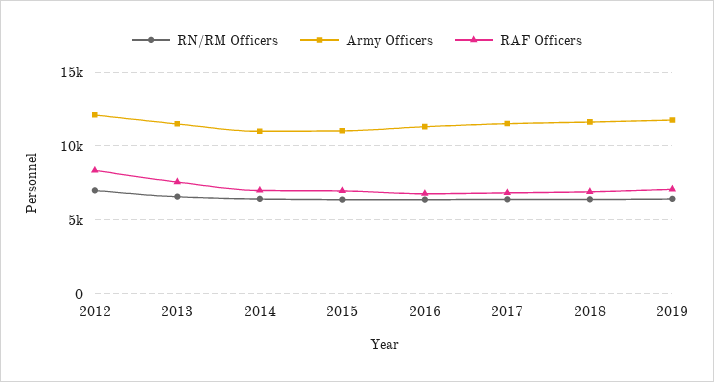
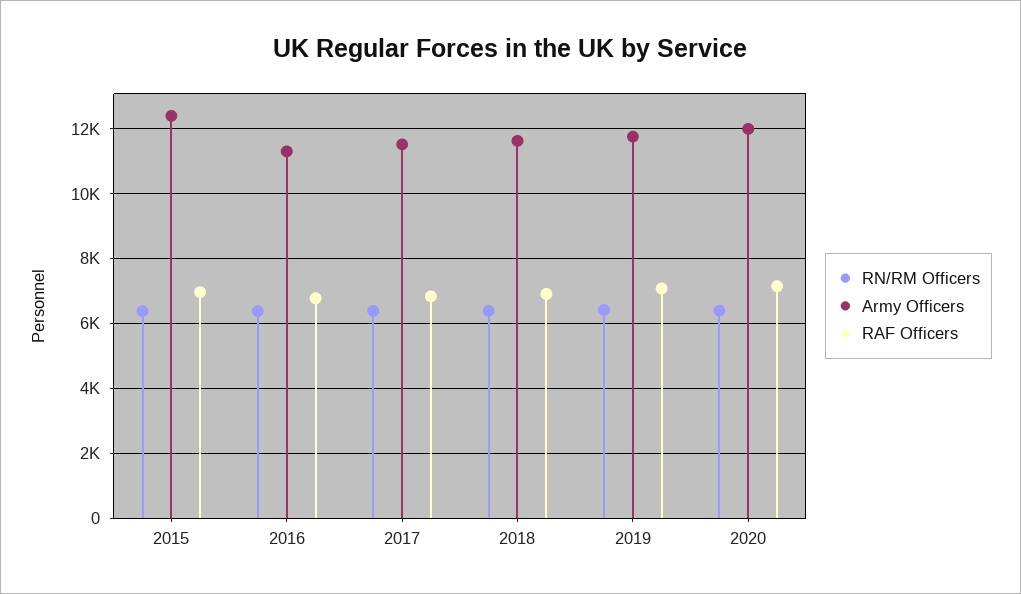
RN/RM Officers, 2012: 7000 -> none
Army Officers, 2012: 12000 -> none
RAF Officers, 2012: 8500 -> none
RN/RM Officers, 2013: 6500 -> none
Army Officers, 2013: 11500 -> none
RAF Officers, 2013: 7500 -> none
RN/RM Officers, 2014: 6500 -> none
Army Officers, 2014: 11000 -> none
RAF Officers, 2014: 7000 -> none
Army Officers, 2015: 11000 -> 12400
RN/RM Officers, 2020: none -> 6400
Army Officers, 2020: none -> 12000
RAF Officers, 2020: none -> 7200

